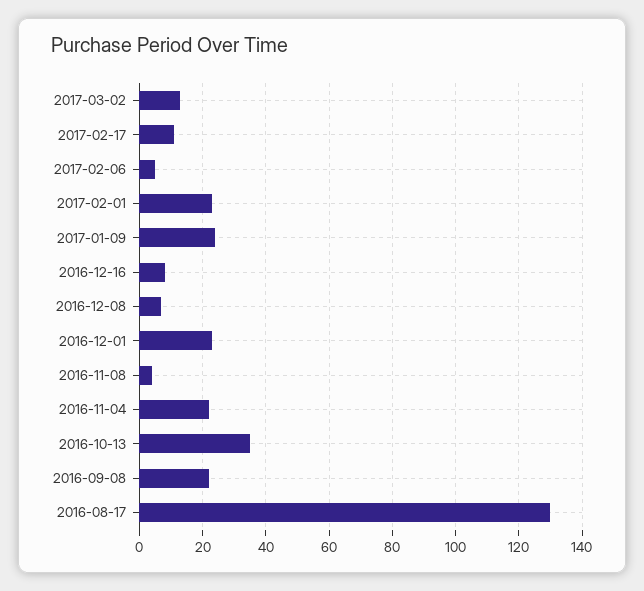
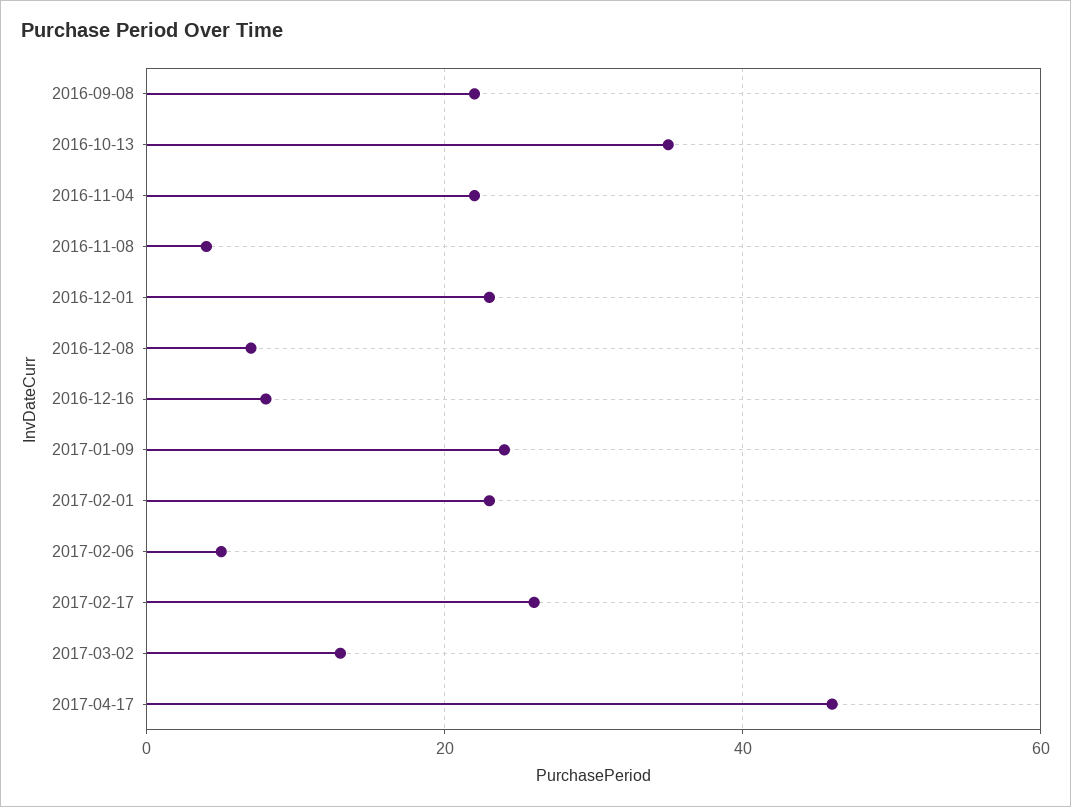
2017-02-17: 10 -> 25
2016-08-17: 130 -> none
2017-04-17: none -> 45

